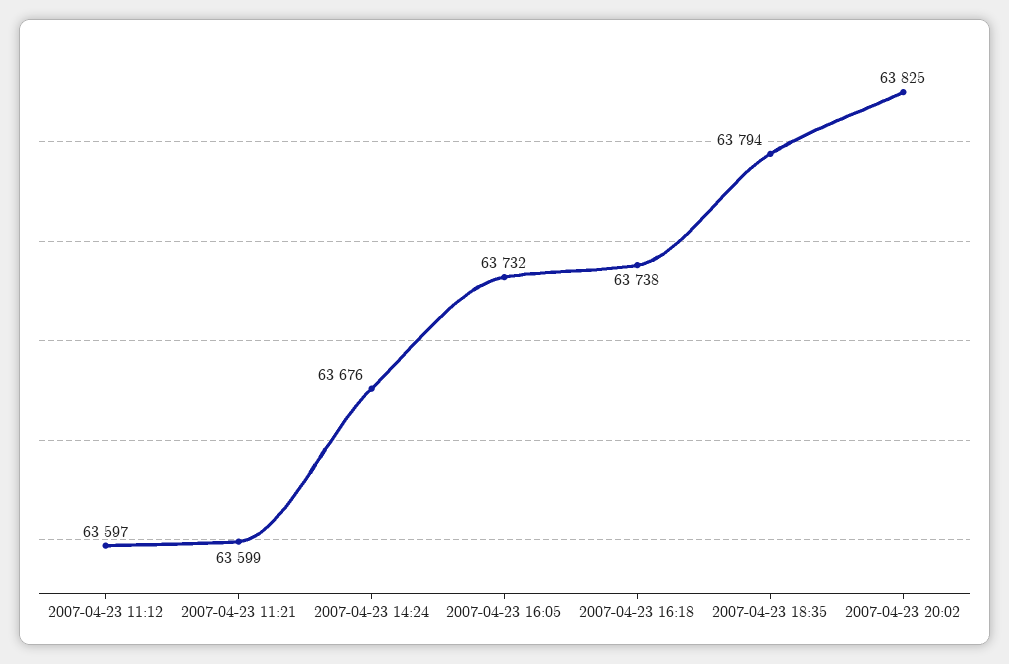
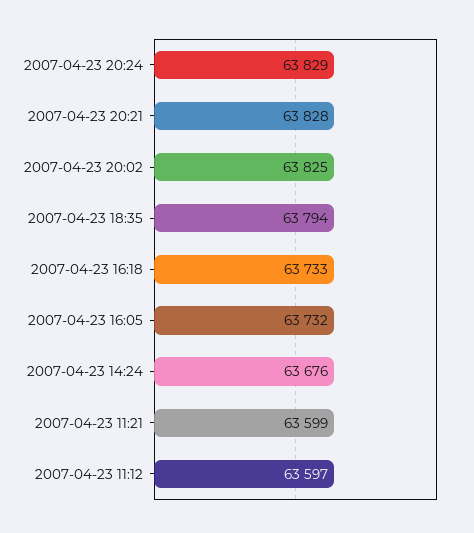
2007-04-23 16:18: 63738 -> 63733
2007-04-23 20:24: none -> 63829
2007-04-23 20:21: none -> 63828

